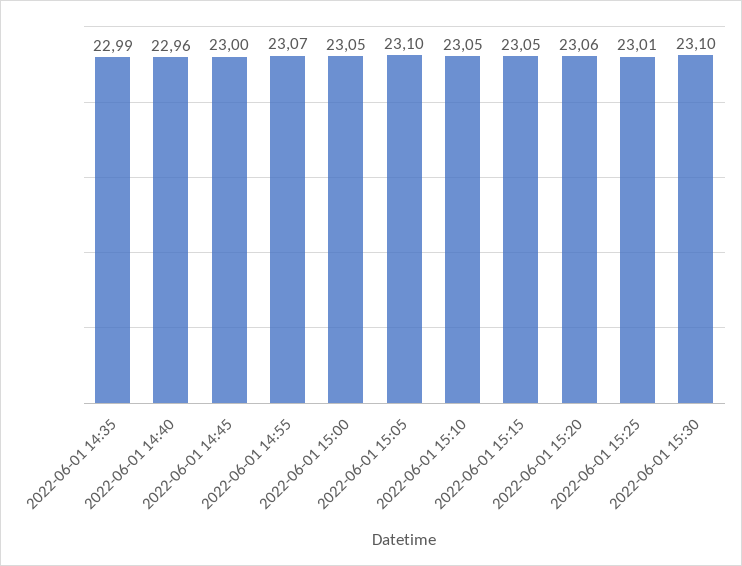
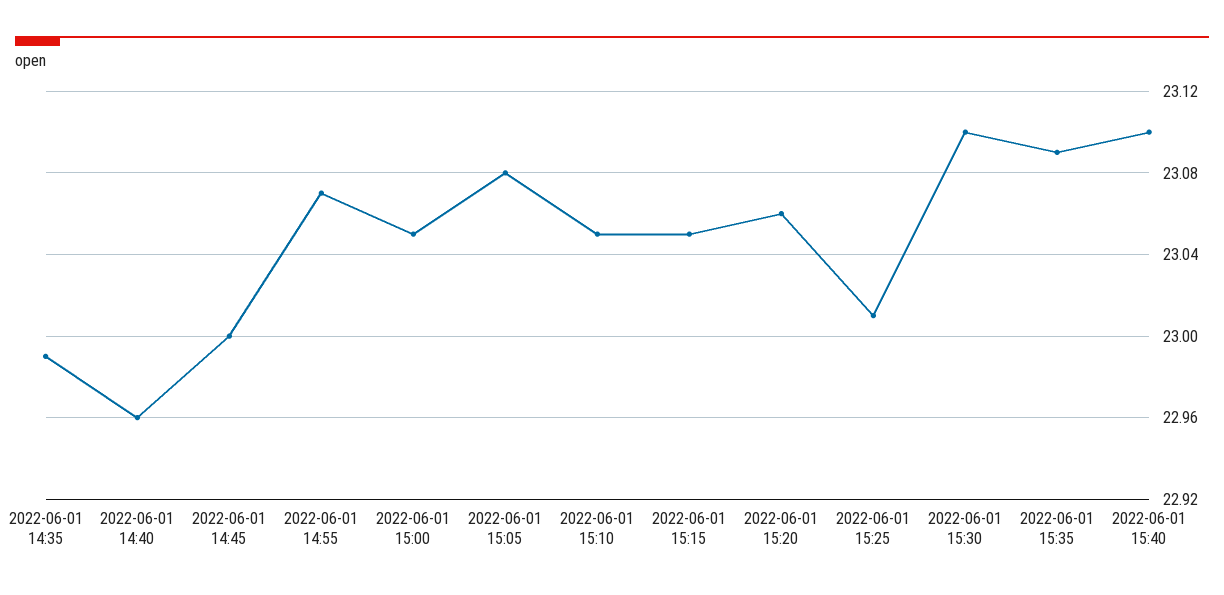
2022-06-01 15:05: 23.1 -> 23.08
2022-06-01 15:35: none -> 23.09
2022-06-01 15:40: none -> 23.1

